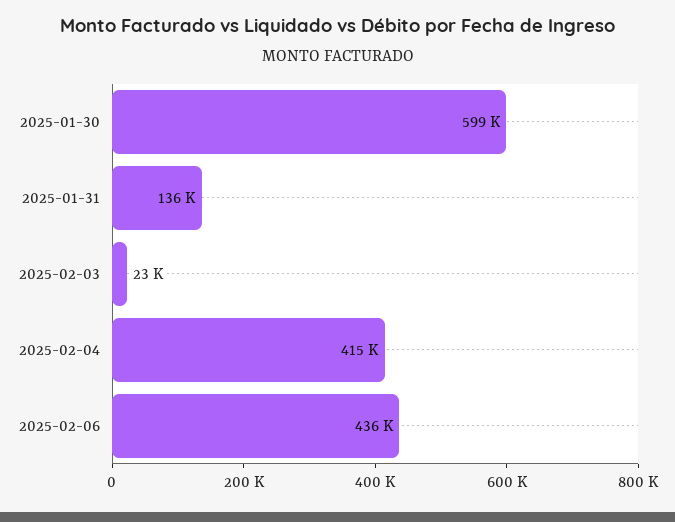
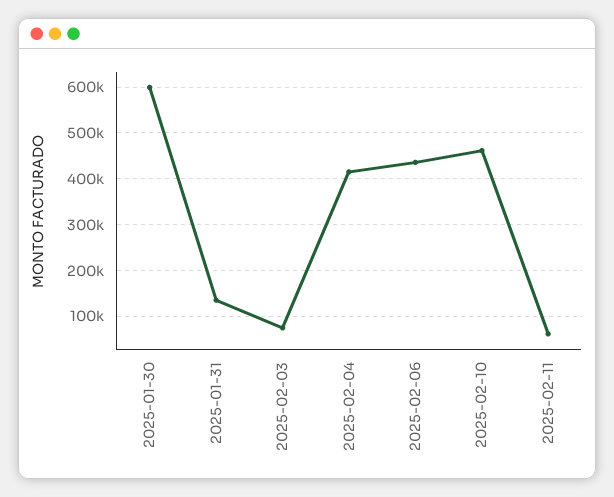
2025-02-03: 23000 -> 80000
2025-02-10: none -> 460000
2025-02-11: none -> 60000

